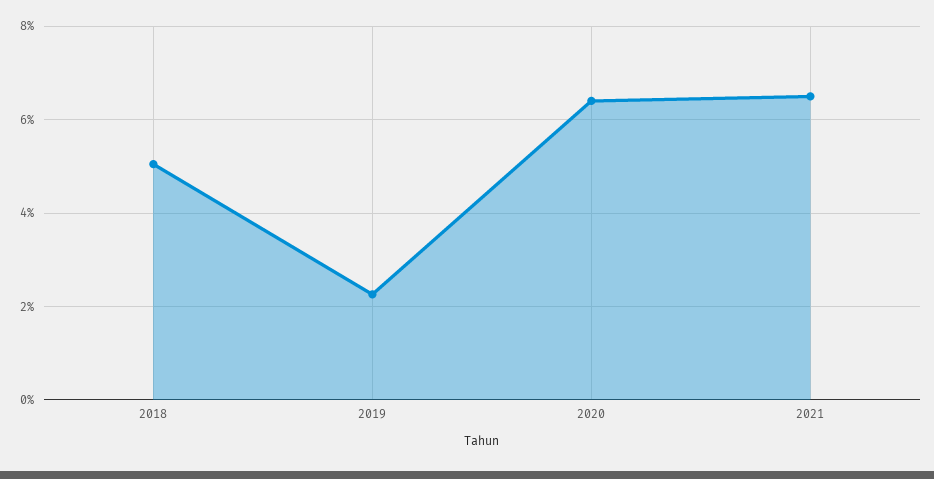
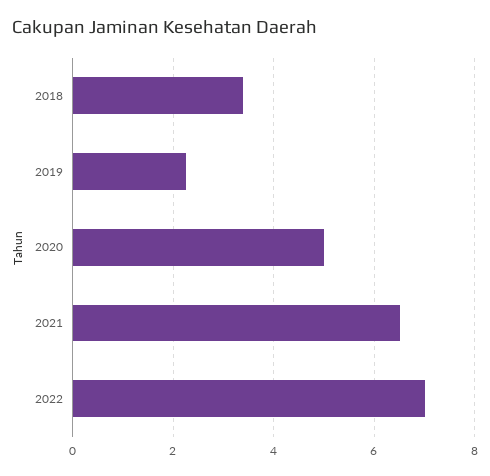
2018: 5 -> 3.4
2020: 6.4 -> 5
2022: none -> 7

